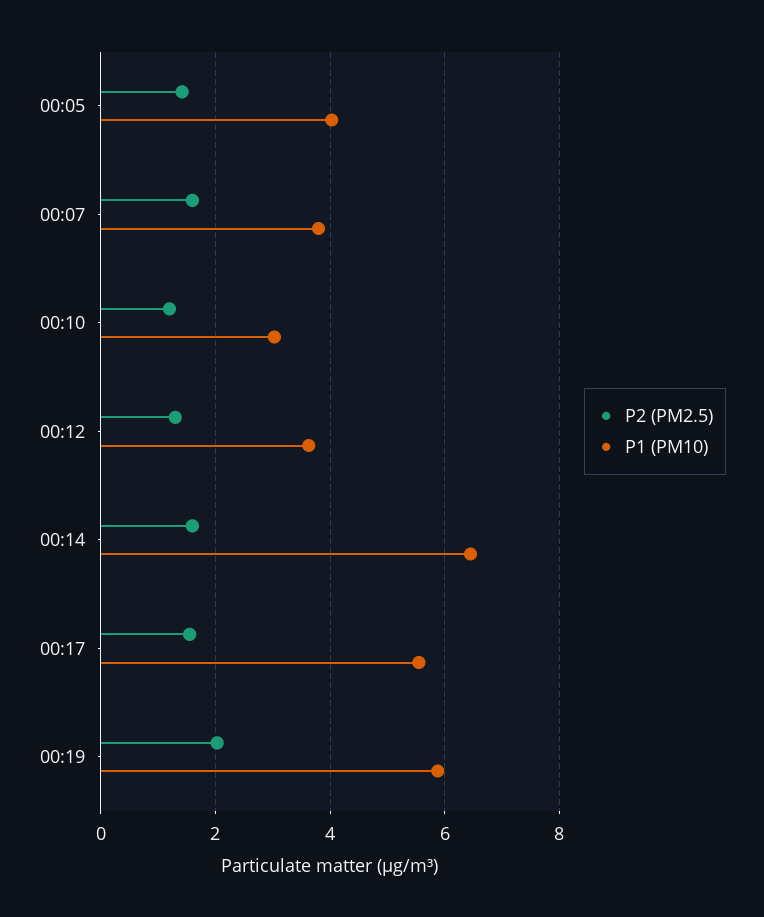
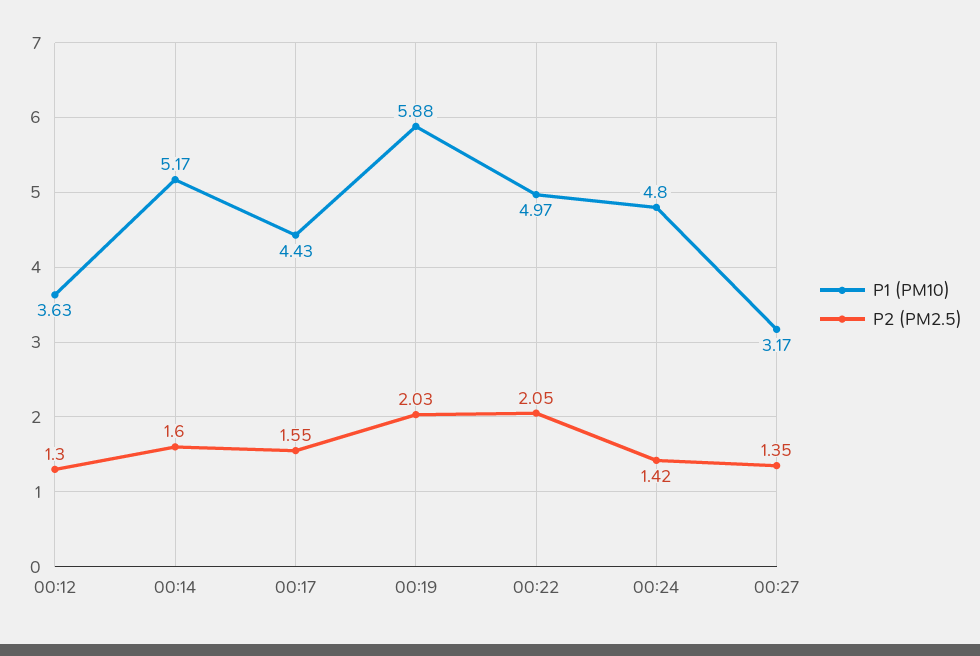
P2 (PM2.5), 00:05: 1.4 -> none
P1 (PM10), 00:05: 4 -> none
P2 (PM2.5), 00:07: 1.6 -> none
P1 (PM10), 00:07: 3.8 -> none
P2 (PM2.5), 00:10: 1.2 -> none
P1 (PM10), 00:10: 3 -> none
P1 (PM10), 00:14: 6.4 -> 5.17
P1 (PM10), 00:17: 5.6 -> 4.43
P1 (PM10), 00:22: none -> 4.97
P2 (PM2.5), 00:22: none -> 2.05
P1 (PM10), 00:24: none -> 4.8
P2 (PM2.5), 00:24: none -> 1.42
P1 (PM10), 00:27: none -> 3.17
P2 (PM2.5), 00:27: none -> 1.35

